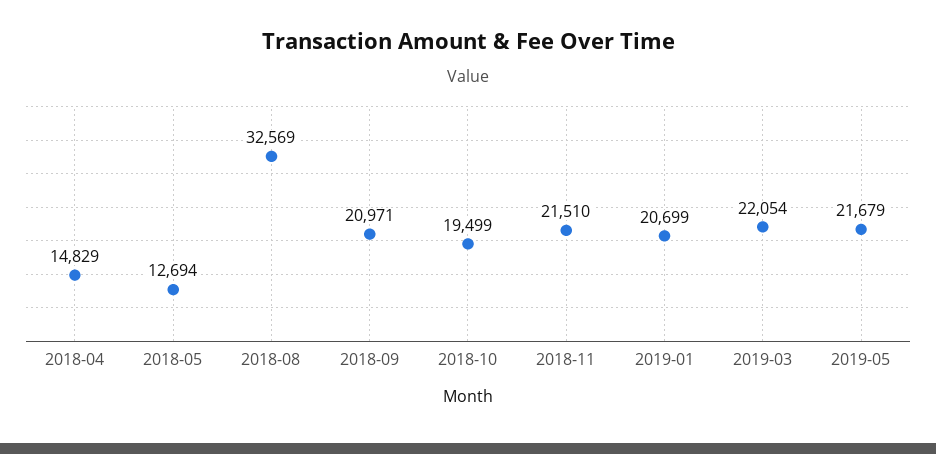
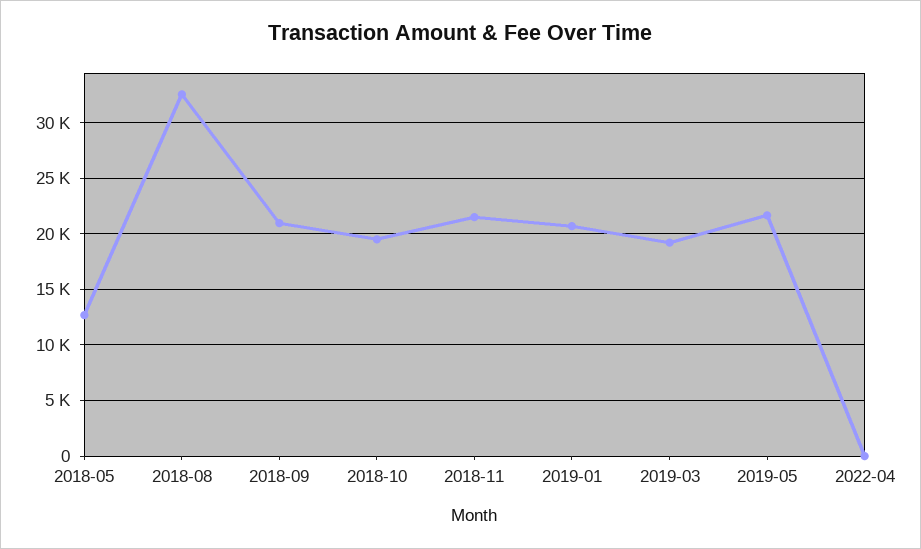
2018-04: 14829 -> none
2019-03: 22054 -> 19000
2022-04: none -> 0

